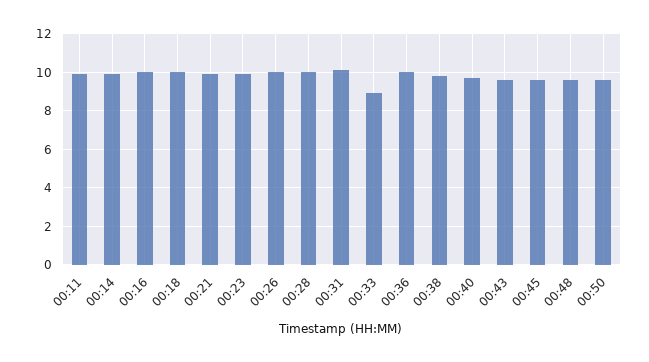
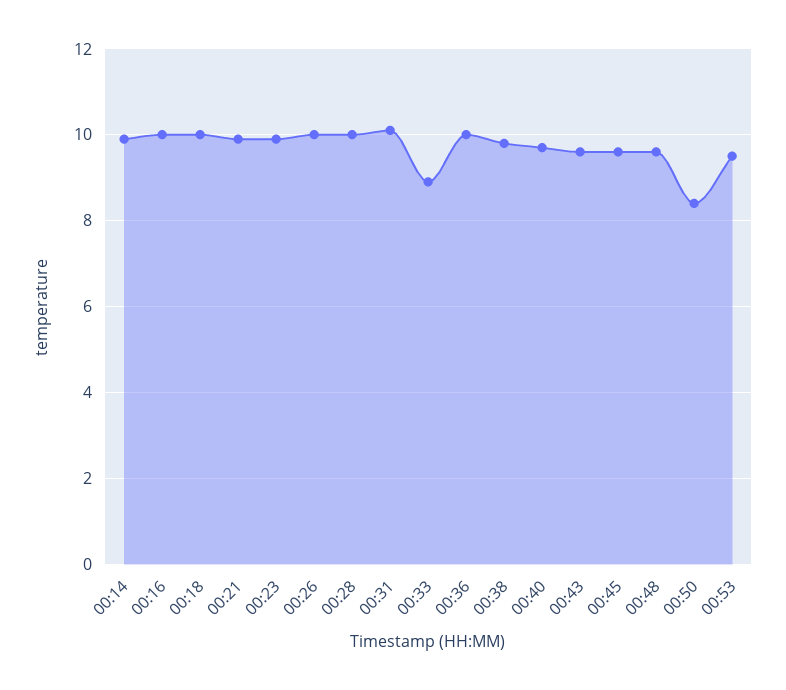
00:11: 10 -> none
00:50: 9.5 -> 8.5
00:53: none -> 9.5

